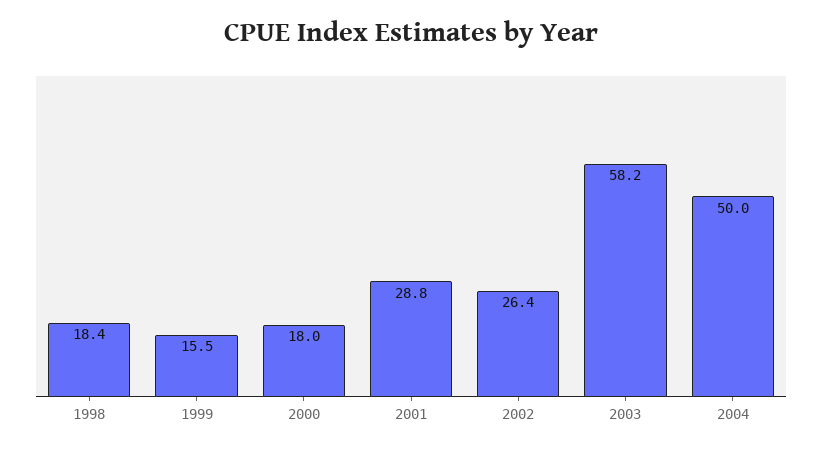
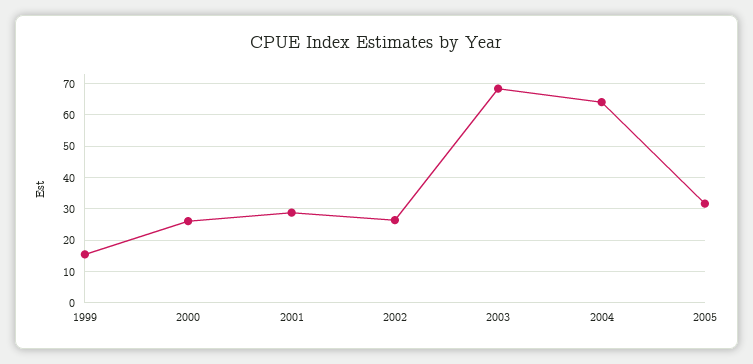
1998: 18.4 -> none
2000: 18 -> 26
2003: 58.2 -> 68
2004: 50 -> 64
2005: none -> 32

